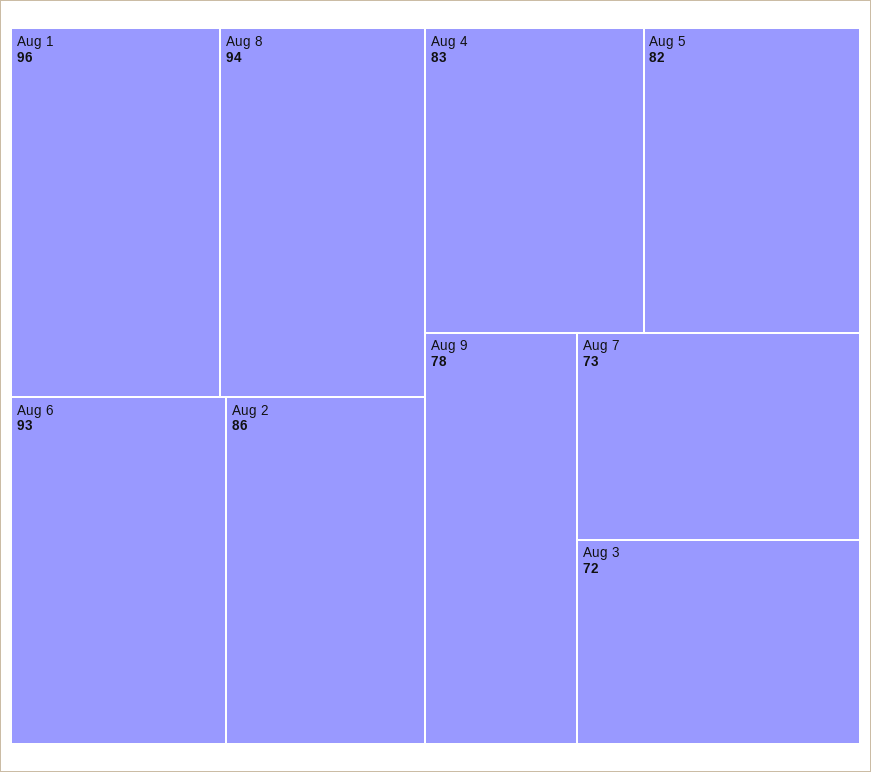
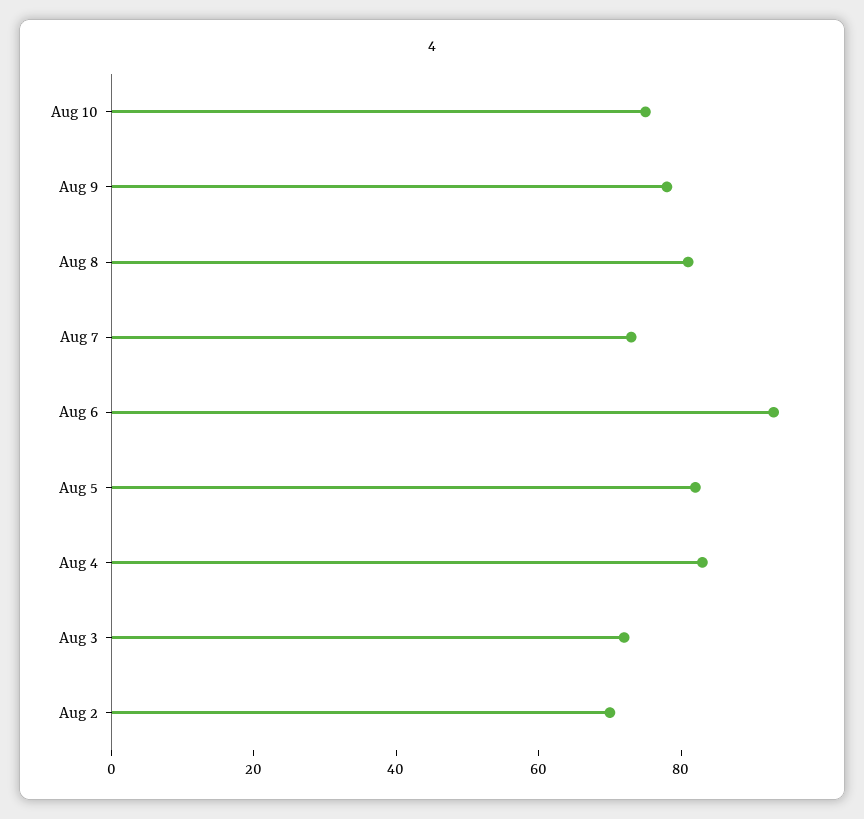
Aug 1: 96 -> none
Aug 8: 94 -> 80
Aug 2: 86 -> 70
Aug 10: none -> 75

